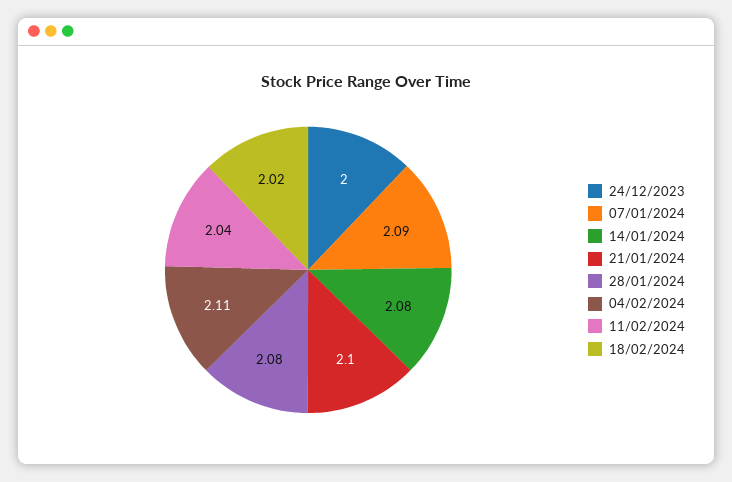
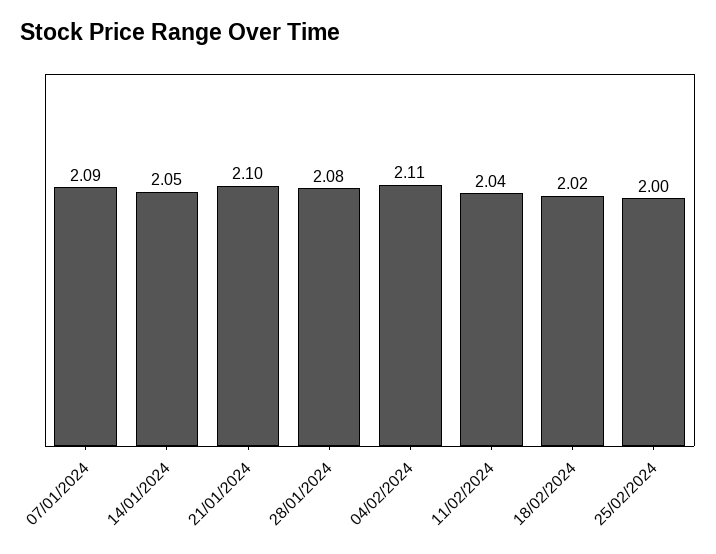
24/12/2023: 2 -> none
14/01/2024: 2.08 -> 2.05
25/02/2024: none -> 2

